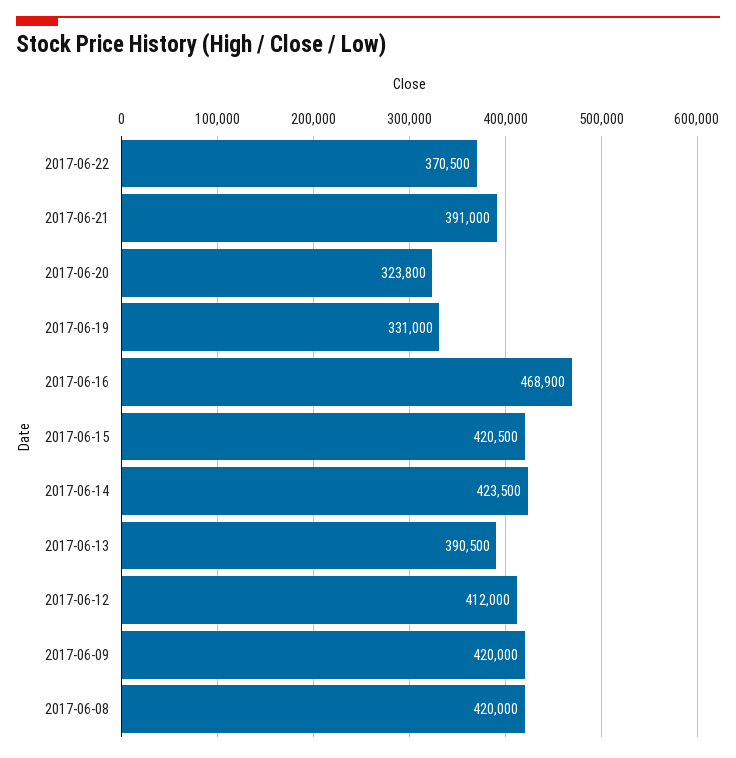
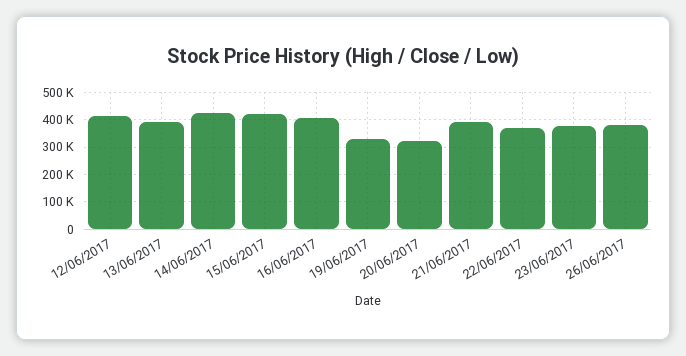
2017-06-16: 468900 -> 400000
2017-06-09: 420000 -> none
2017-06-08: 420000 -> none
23/06/2017: none -> 375000
26/06/2017: none -> 375000

